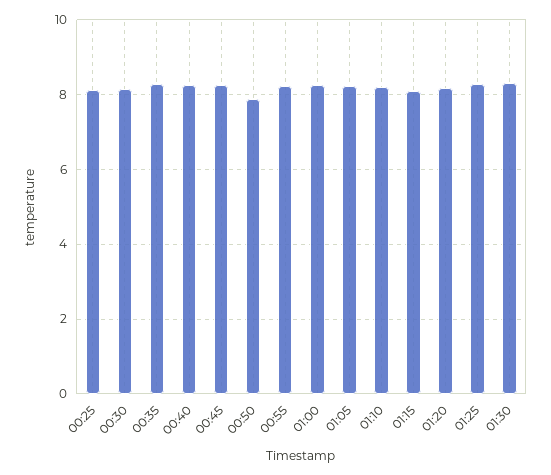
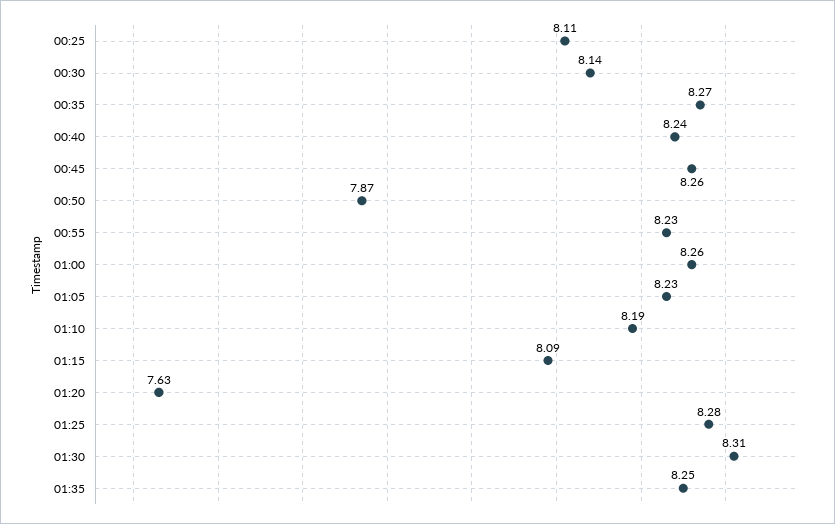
01:20: 8.2 -> 7.63
01:35: none -> 8.25

